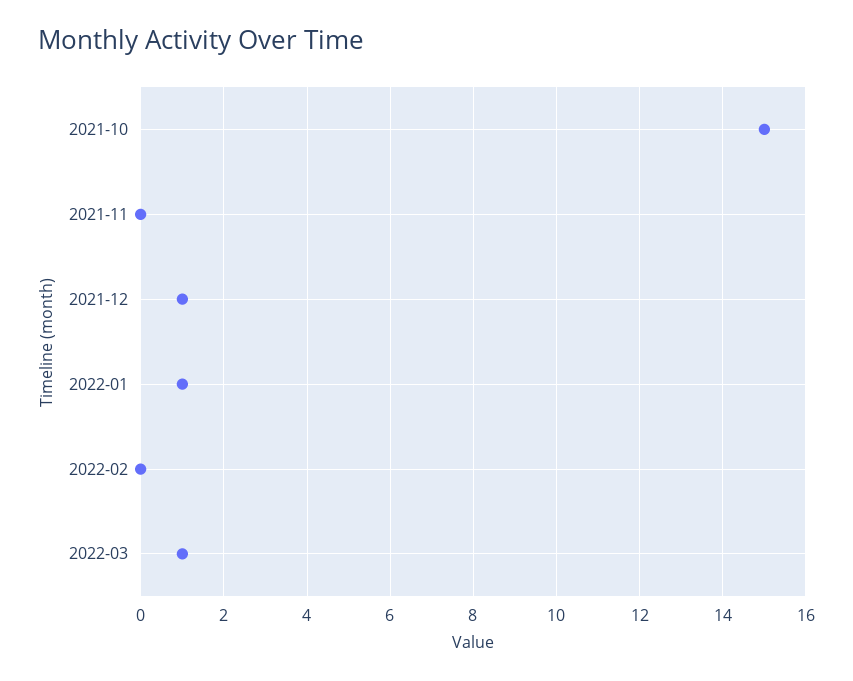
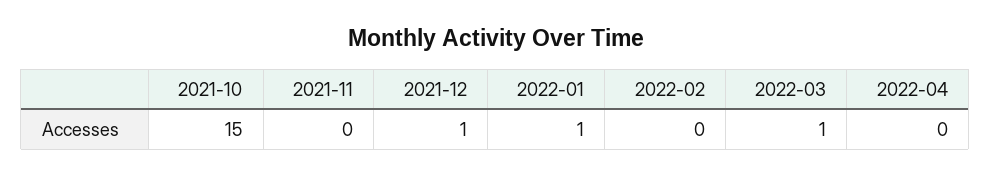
2022-04: none -> 0

